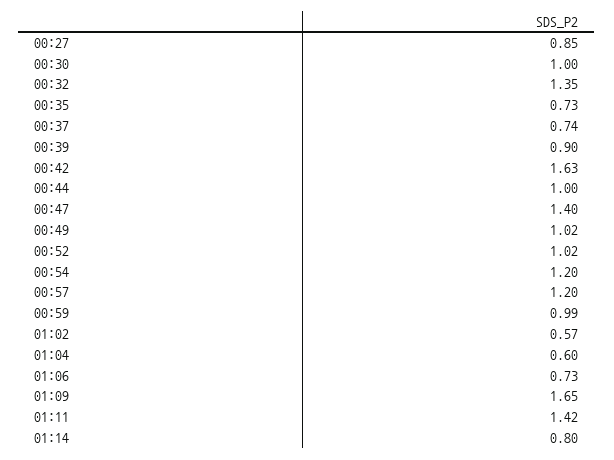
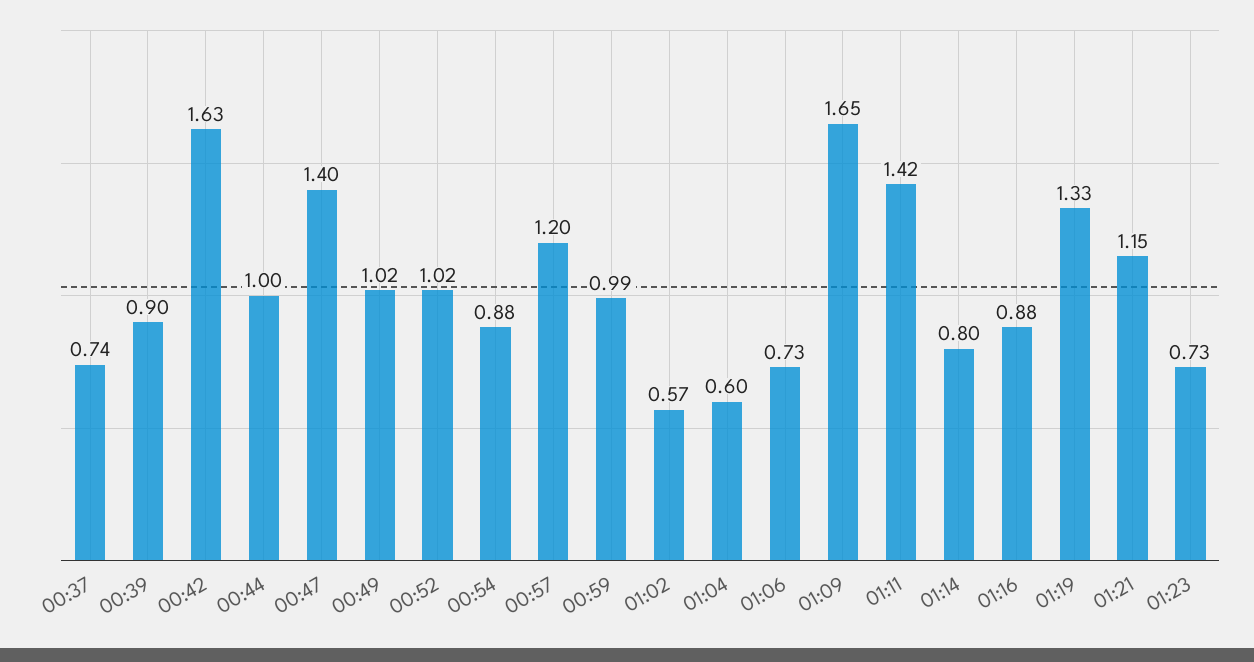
00:27: 0.85 -> none
00:30: 1 -> none
00:32: 1.35 -> none
00:35: 0.73 -> none
00:54: 1.2 -> 0.88
01:16: none -> 0.88
01:19: none -> 1.33
01:21: none -> 1.15
01:23: none -> 0.73

